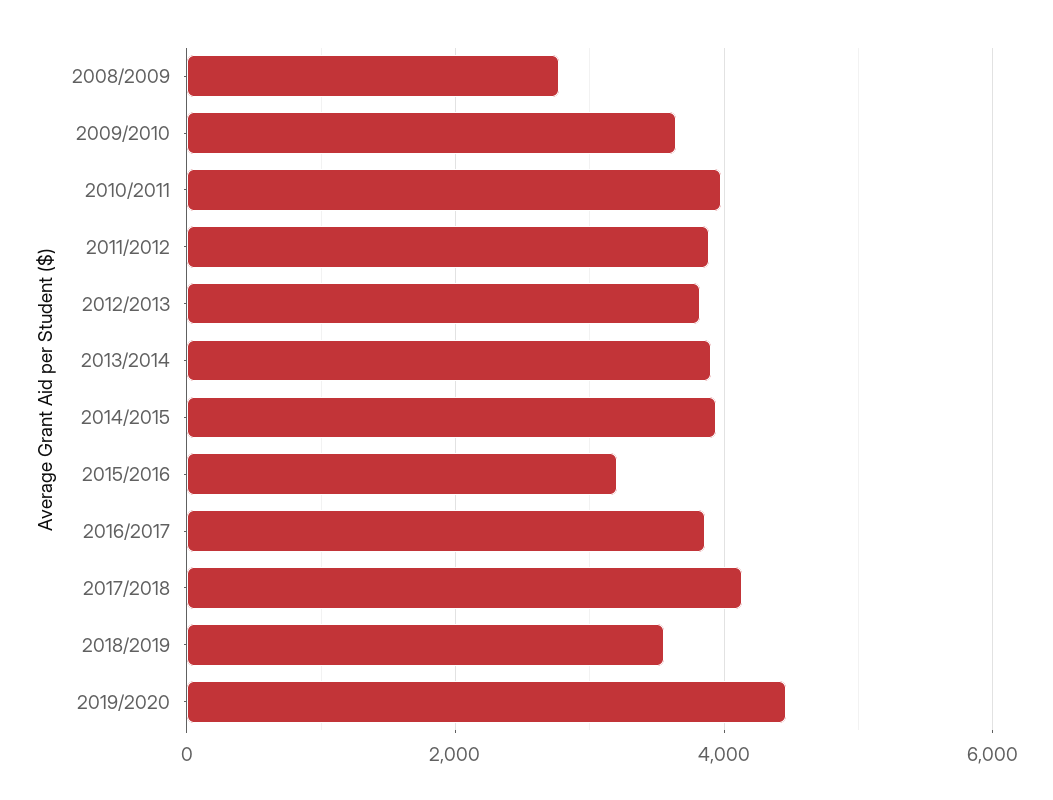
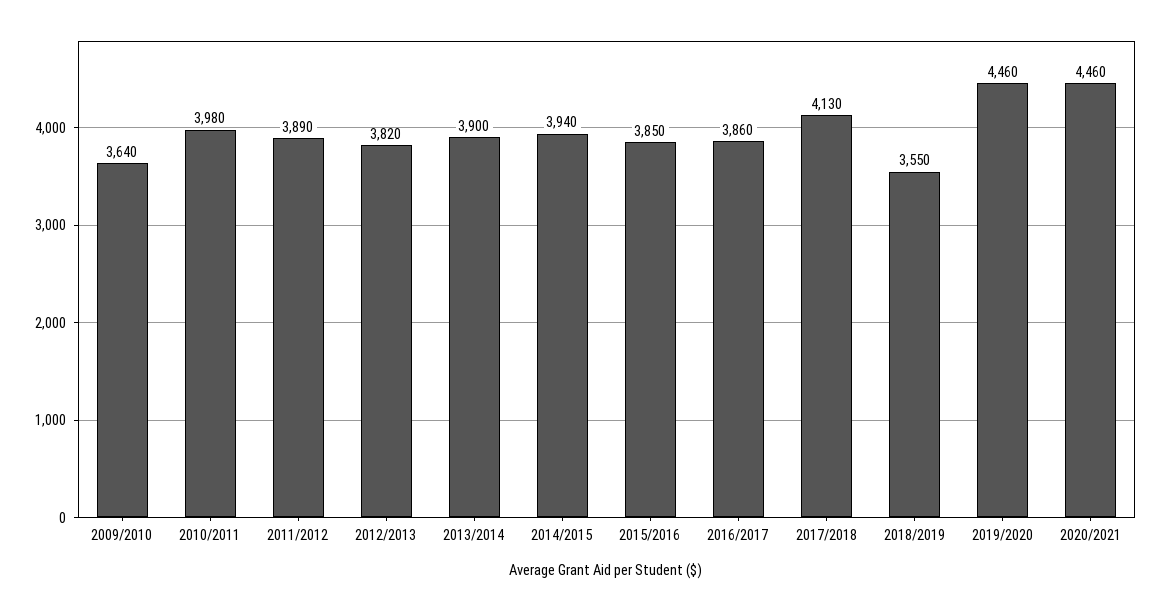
2008/2009: 2800 -> none
2015/2016: 3200 -> 3850
2020/2021: none -> 4460

